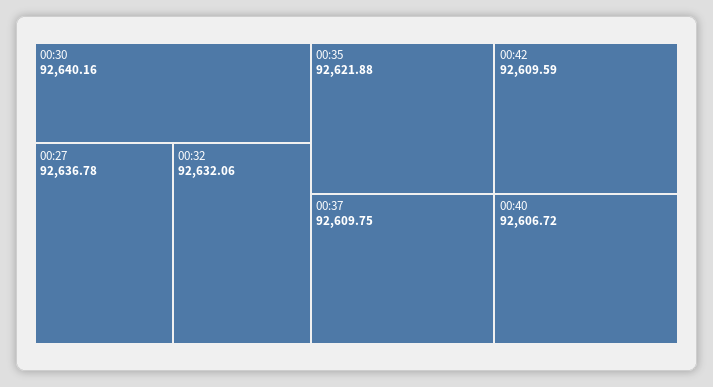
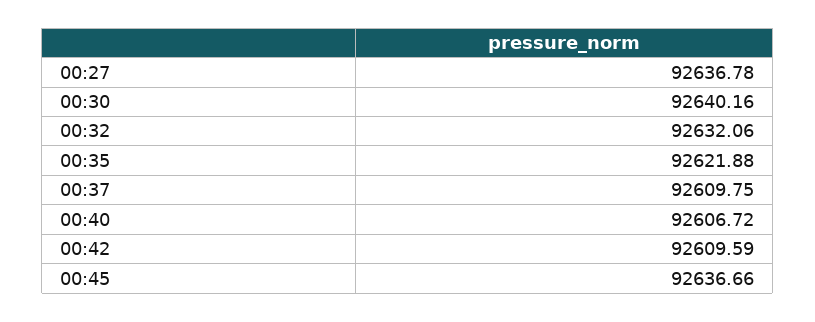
00:45: none -> 92636.66

